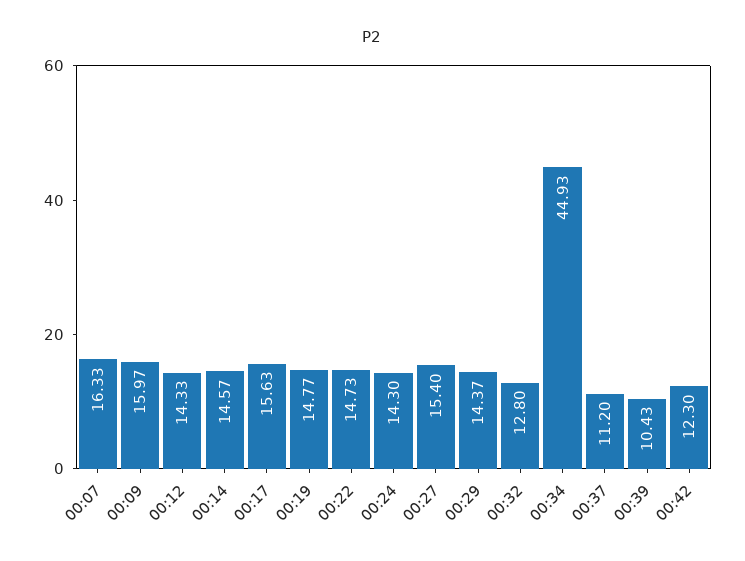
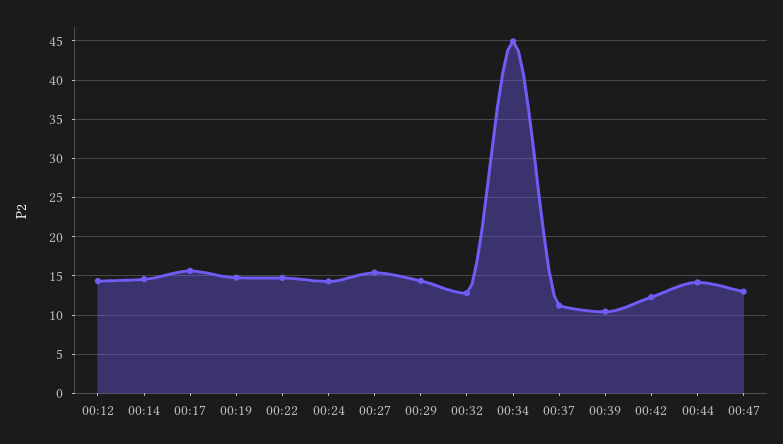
00:07: 16.33 -> none
00:09: 15.97 -> none
00:44: none -> 14
00:47: none -> 13

